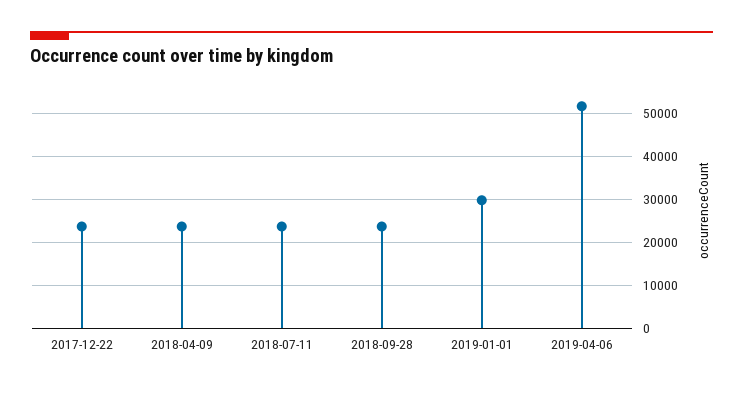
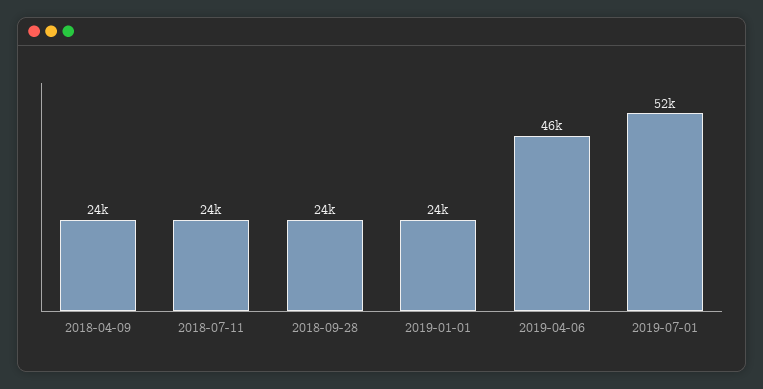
2017-12-22: 24000 -> none
2019-01-01: 30000 -> 24000
2019-04-06: 52000 -> 46000
2019-07-01: none -> 52000

